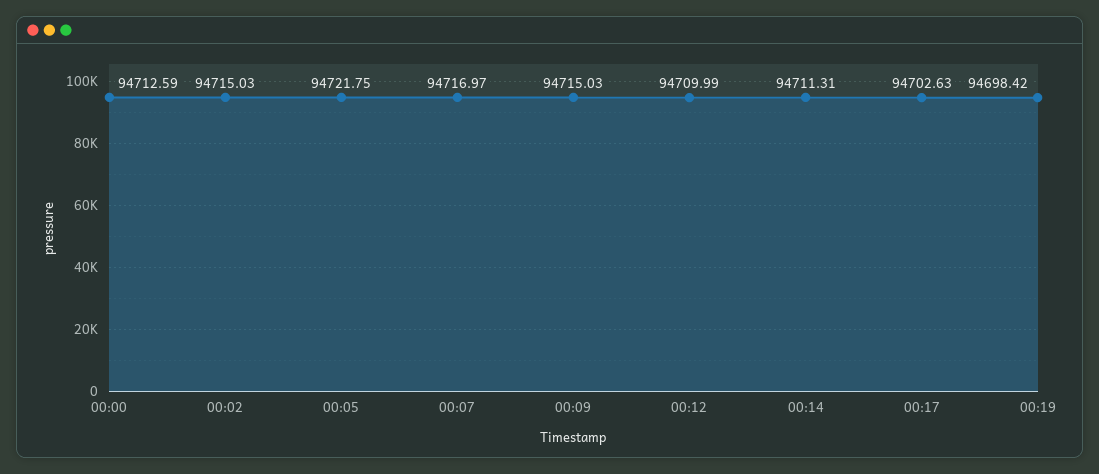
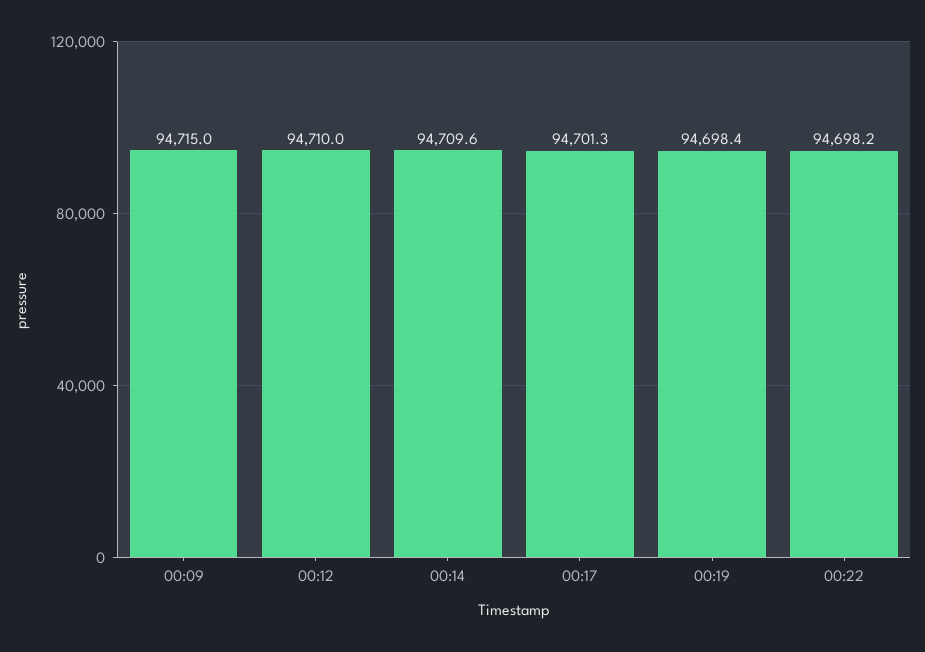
00:00: 94712.59 -> none
00:02: 94715.03 -> none
00:05: 94721.75 -> none
00:07: 94716.97 -> none
00:14: 94711.31 -> 94709.6
00:17: 94702.63 -> 94701.3
00:22: none -> 94698.2

